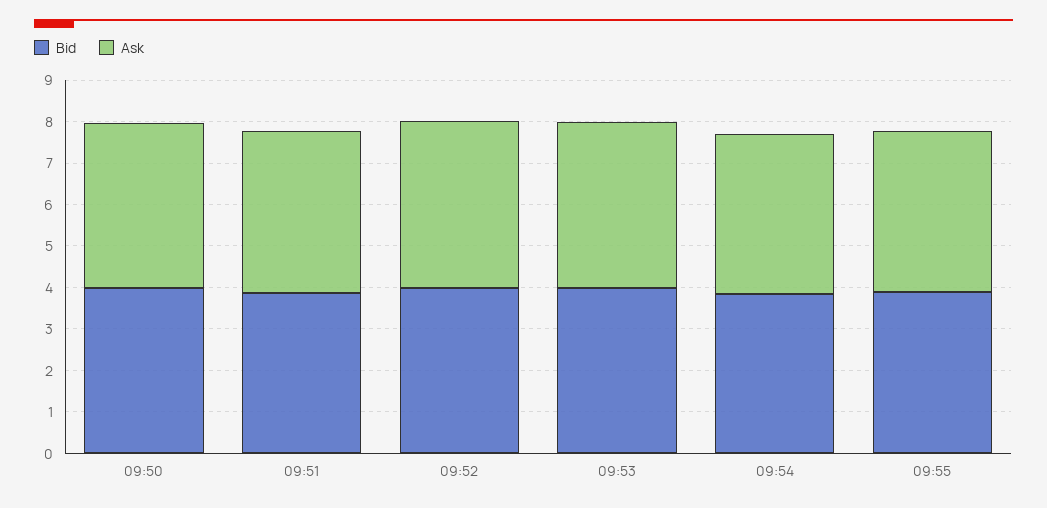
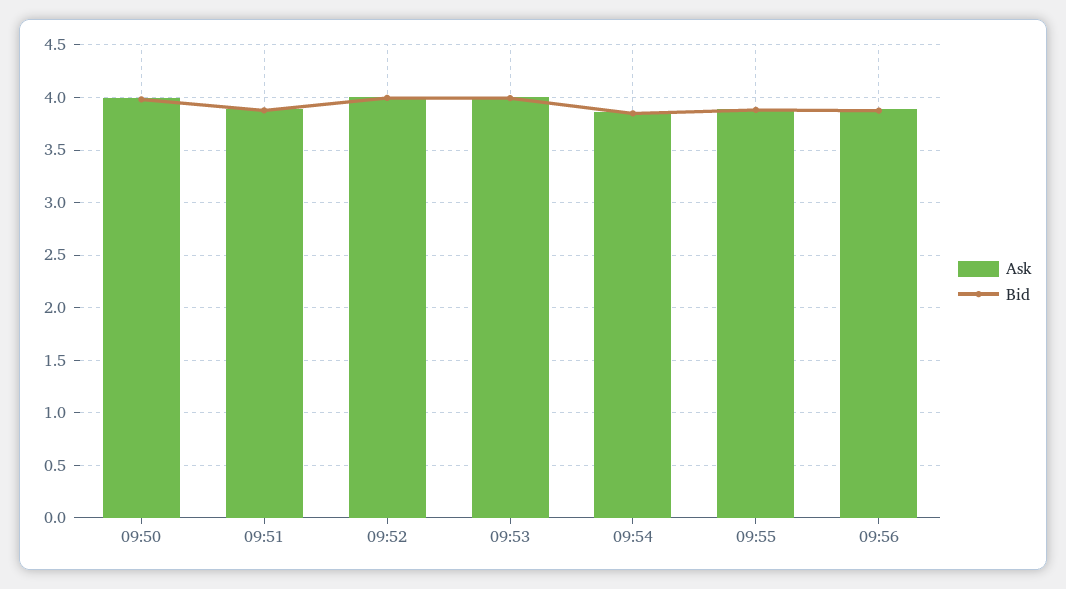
Ask, 09:56: none -> 3.9
Bid, 09:56: none -> 3.9

